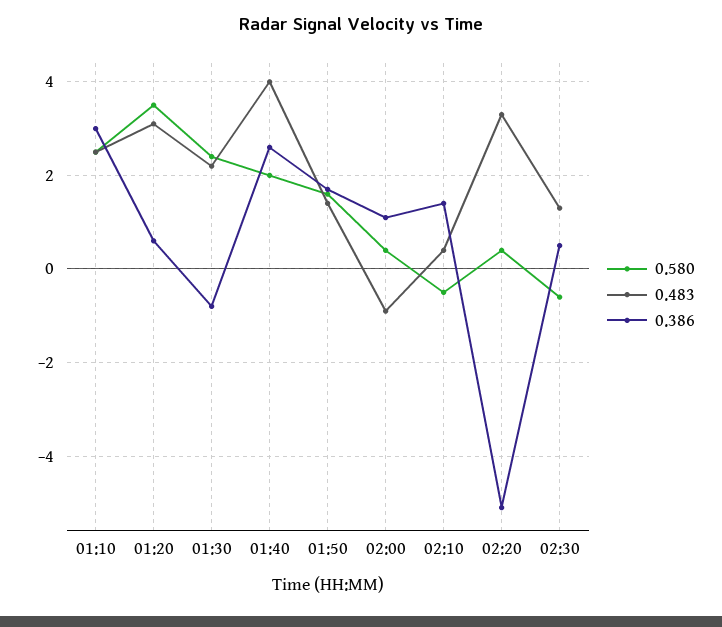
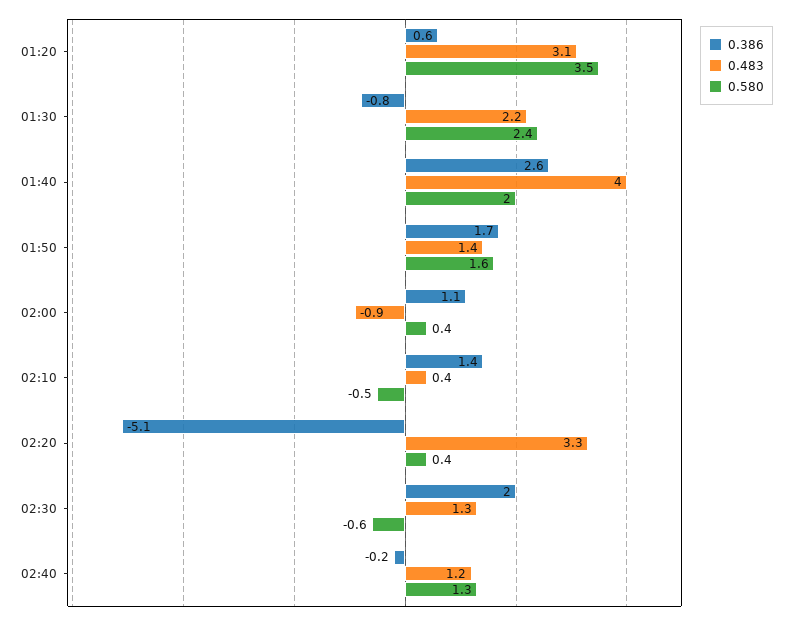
0.580, 01:10: 2.5 -> none
0.483, 01:10: 2.5 -> none
0.386, 01:10: 3 -> none
0.386, 02:30: 0.5 -> 2
0.386, 02:40: none -> -0.2
0.483, 02:40: none -> 1.2
0.580, 02:40: none -> 1.3

